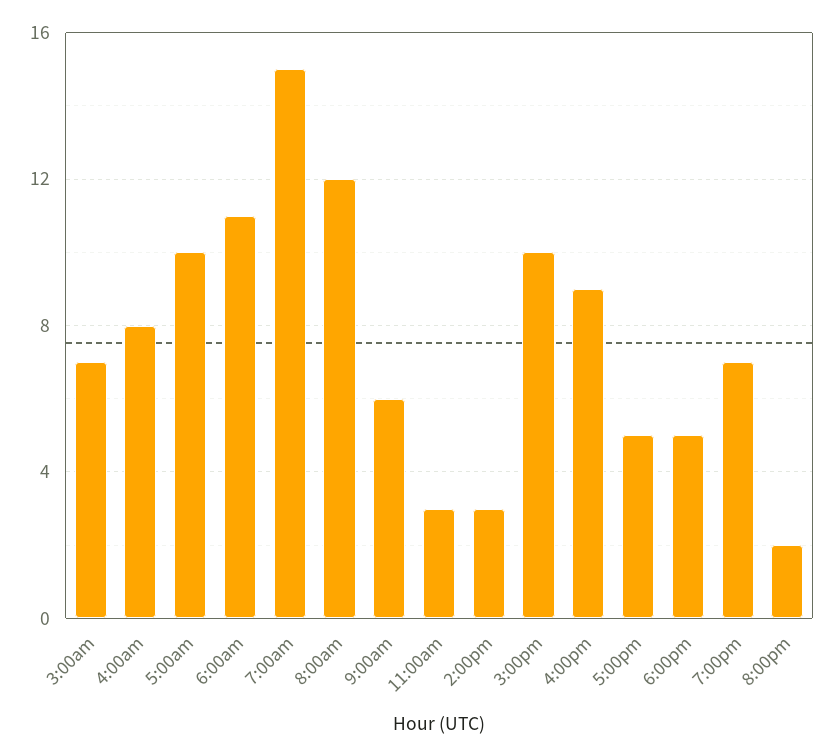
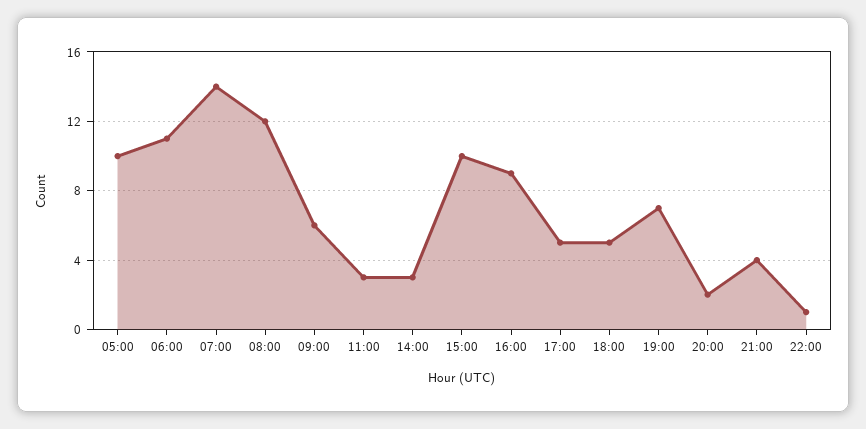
3:00am: 7 -> none
4:00am: 8 -> none
7:00am: 15 -> 14
21:00: none -> 4
22:00: none -> 1

